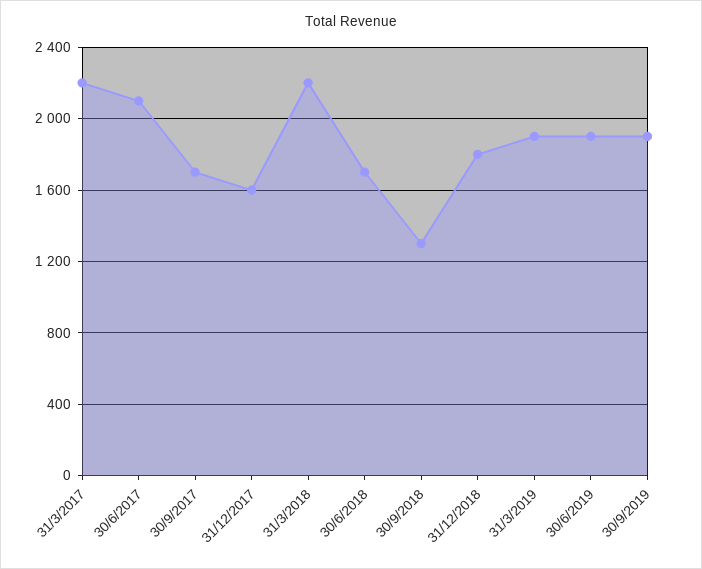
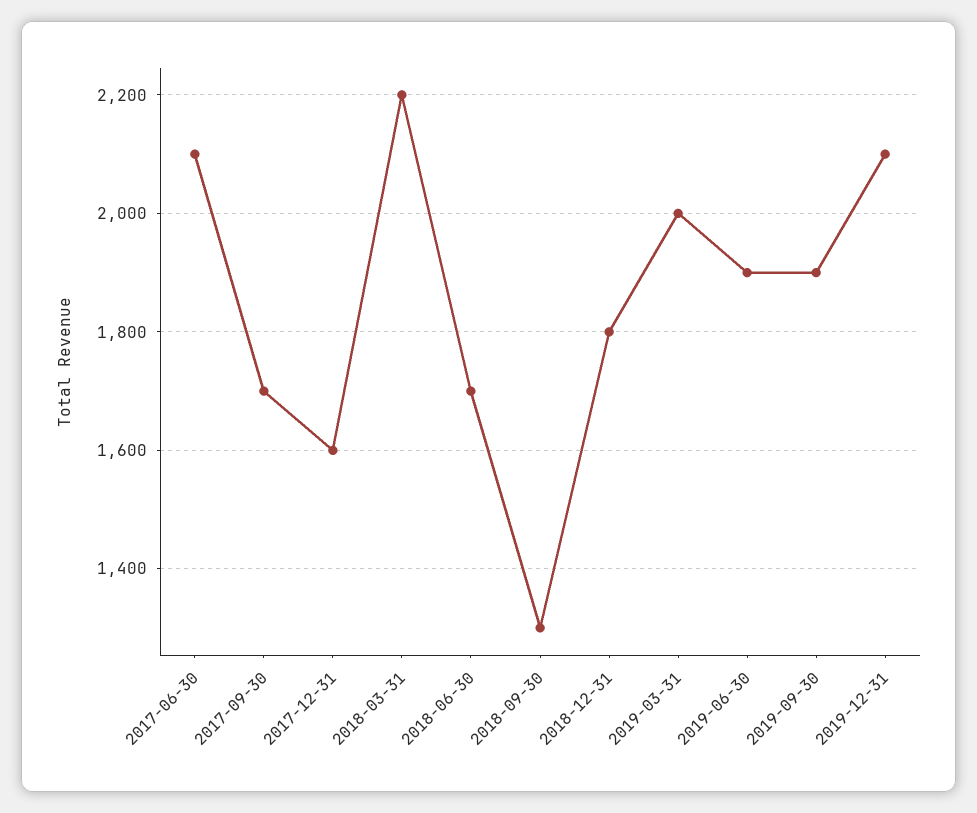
31/3/2017: 2200 -> none
31/3/2019: 1900 -> 2000
2019-12-31: none -> 2100

